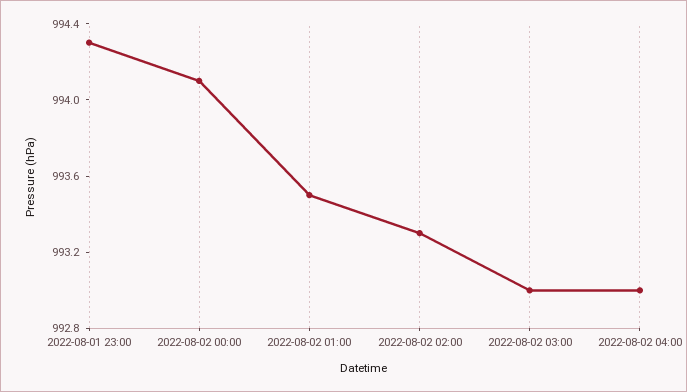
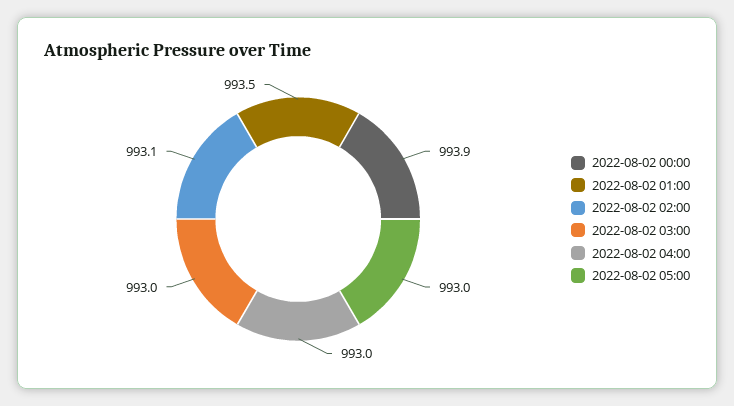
2022-08-01 23:00: 994.3 -> none
2022-08-02 00:00: 994.1 -> 993.9
2022-08-02 02:00: 993.3 -> 993.1
2022-08-02 05:00: none -> 993

